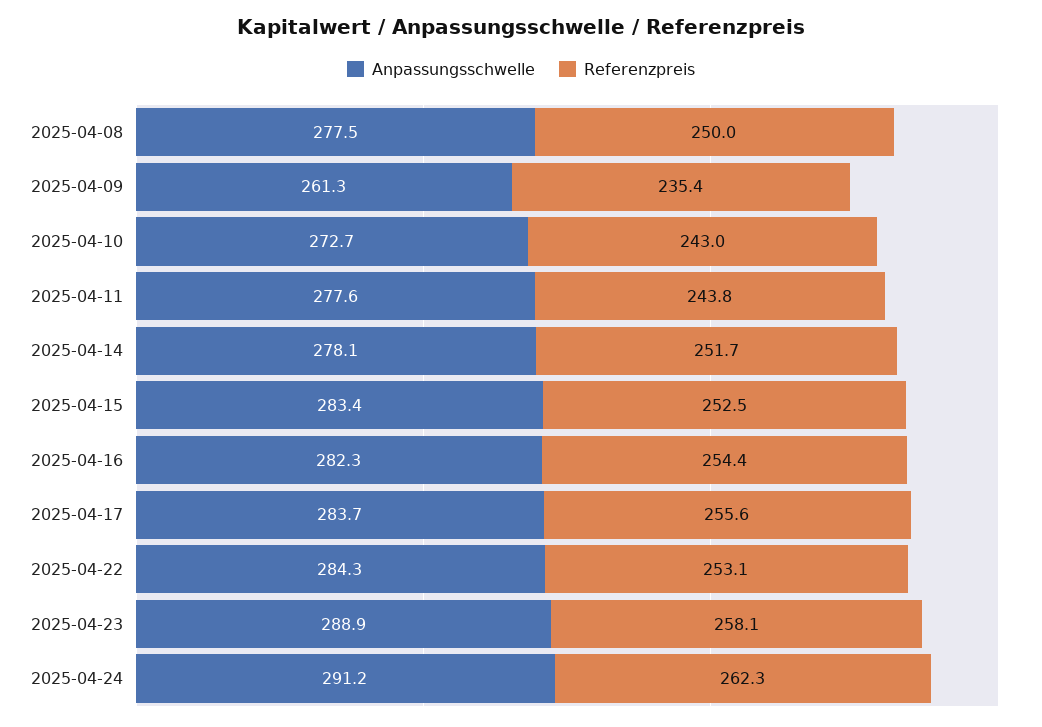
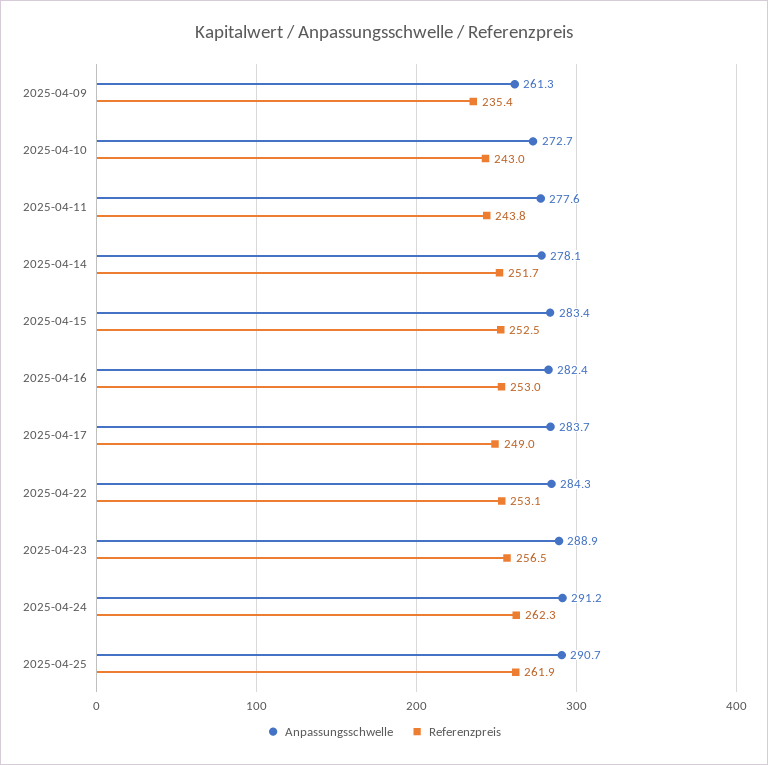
Anpassungsschwelle, 2025-04-08: 277.5 -> none
Referenzpreis, 2025-04-08: 250 -> none
Anpassungsschwelle, 2025-04-16: 282.3 -> 282.4
Referenzpreis, 2025-04-16: 254.4 -> 253
Referenzpreis, 2025-04-17: 255.6 -> 249
Referenzpreis, 2025-04-23: 258.1 -> 256.5
Anpassungsschwelle, 2025-04-25: none -> 290.7
Referenzpreis, 2025-04-25: none -> 261.9

